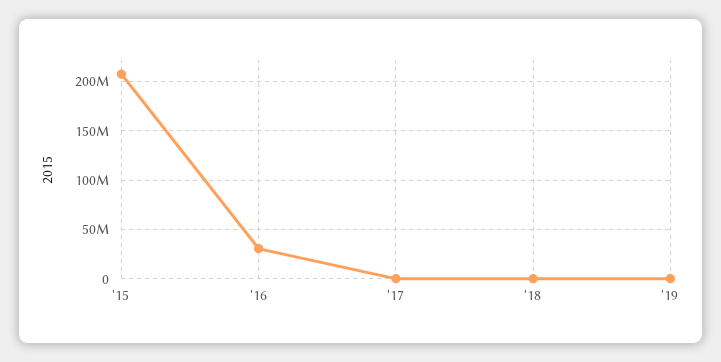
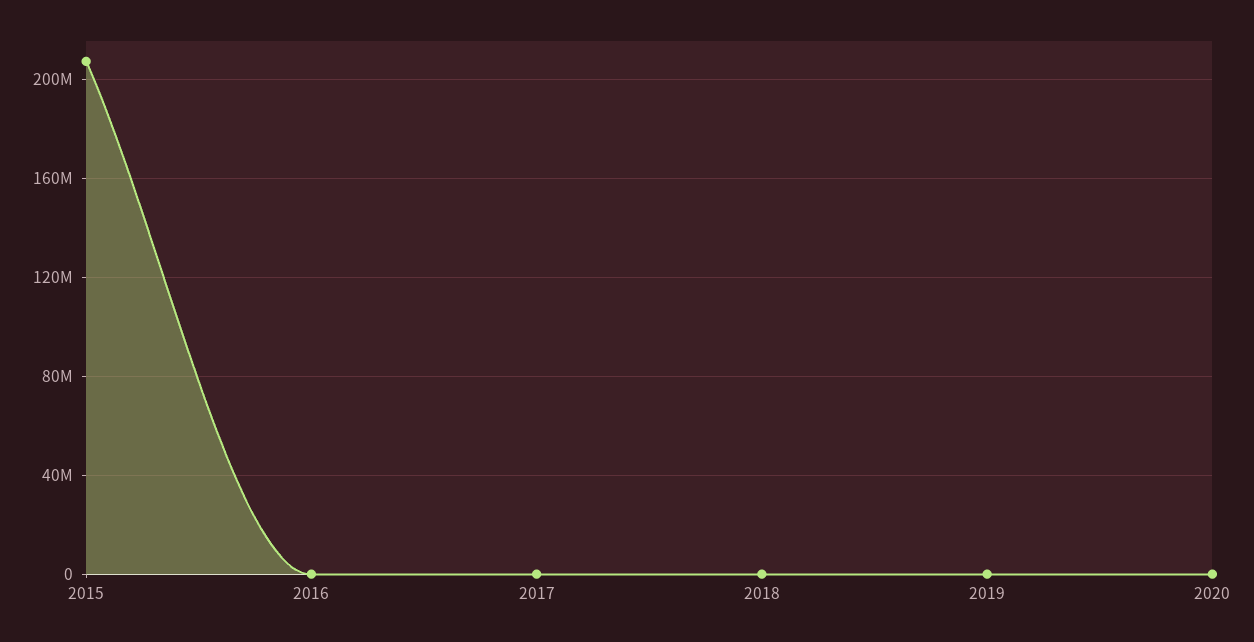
'16: 30000000 -> 0
2020: none -> 0

